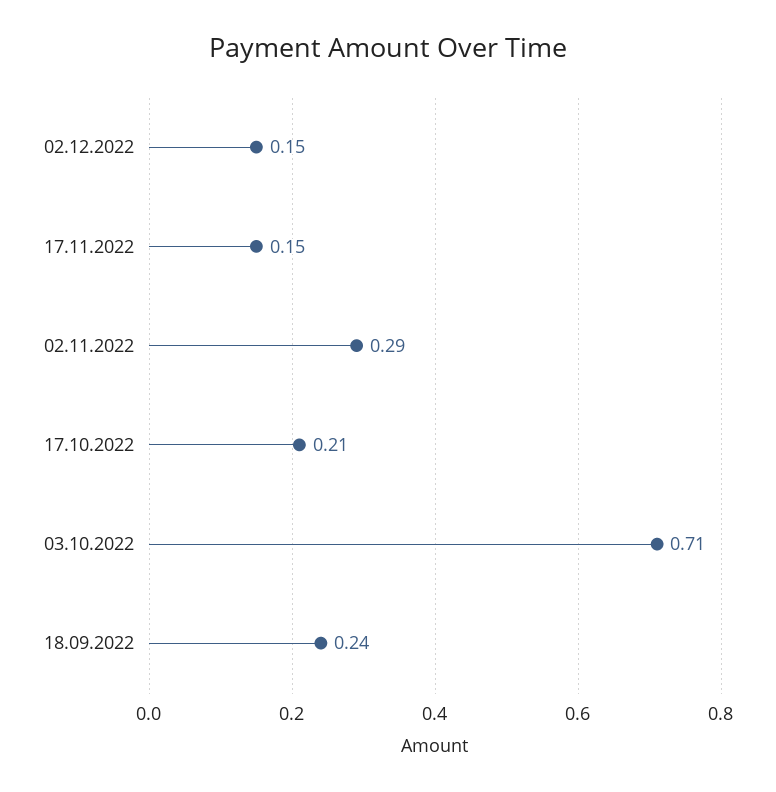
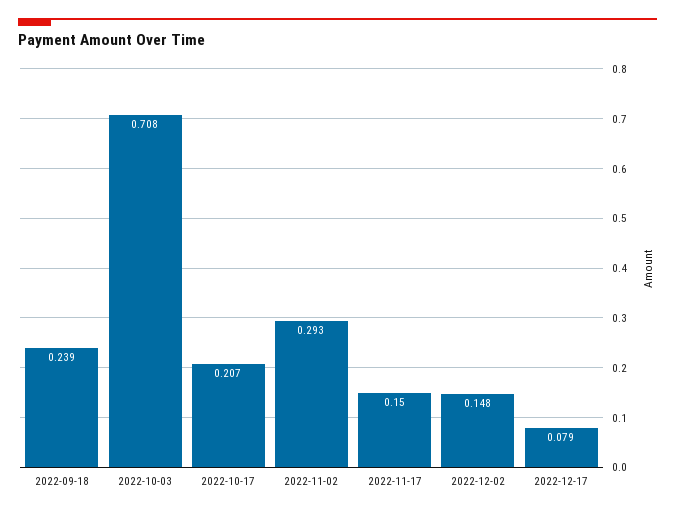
2022-12-17: none -> 0.079

